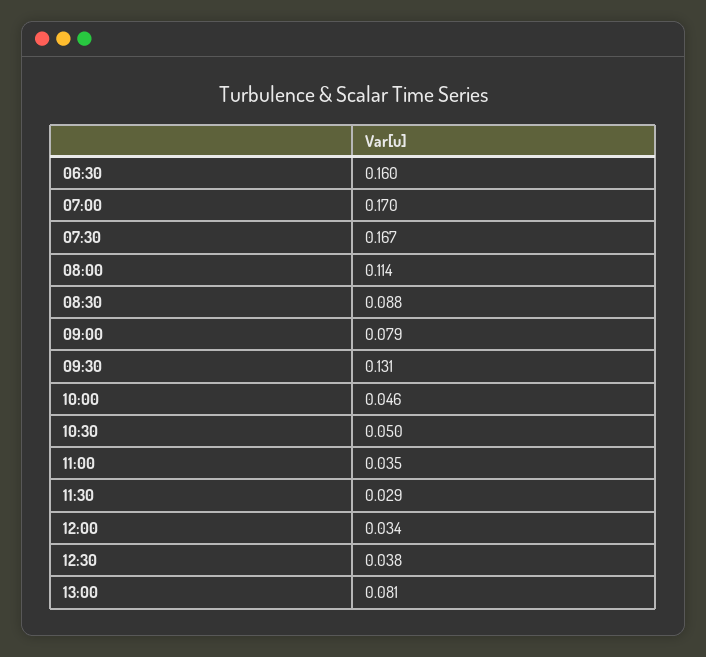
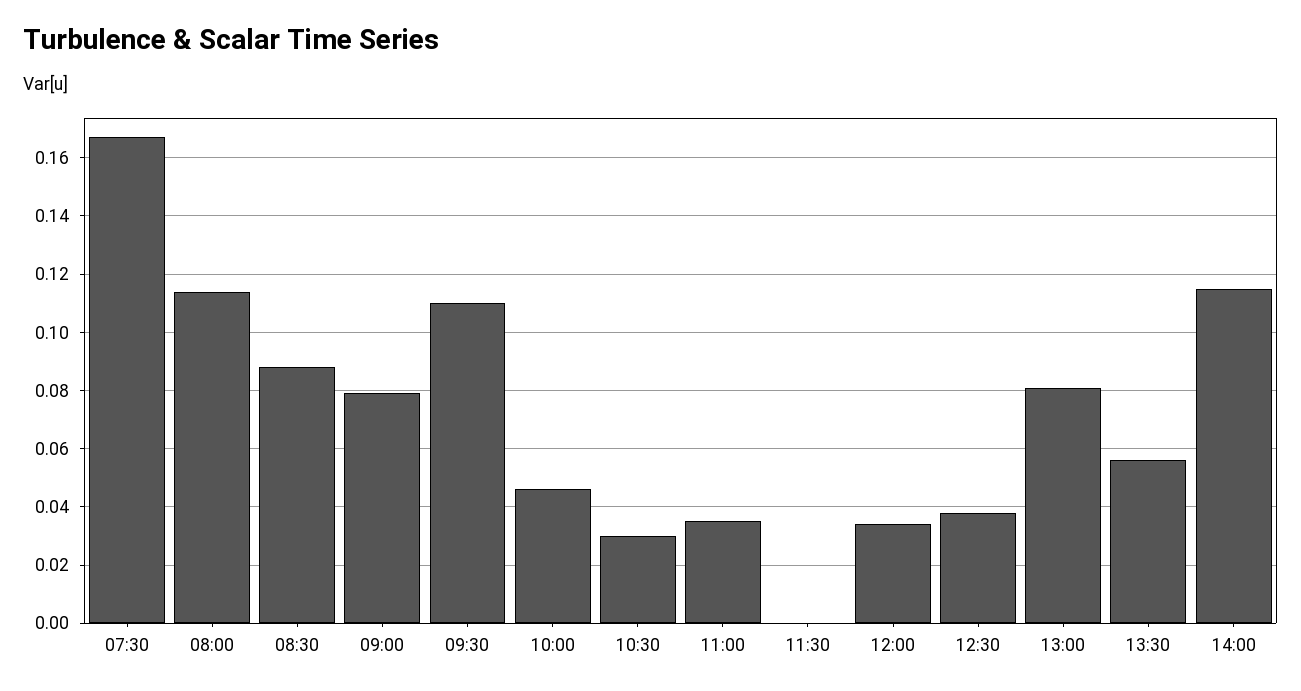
06:30: 0.16 -> none
07:00: 0.17 -> none
09:30: 0.131 -> 0.11
10:30: 0.05 -> 0.03
11:30: 0.029 -> 0
13:30: none -> 0.055
14:00: none -> 0.115

